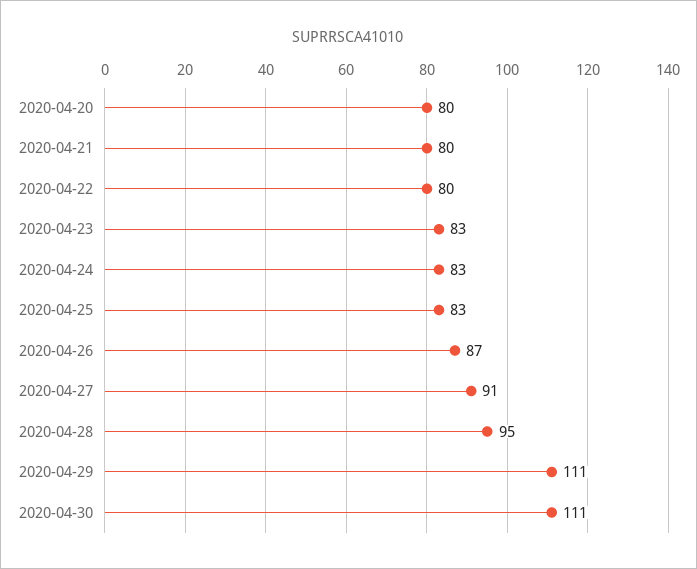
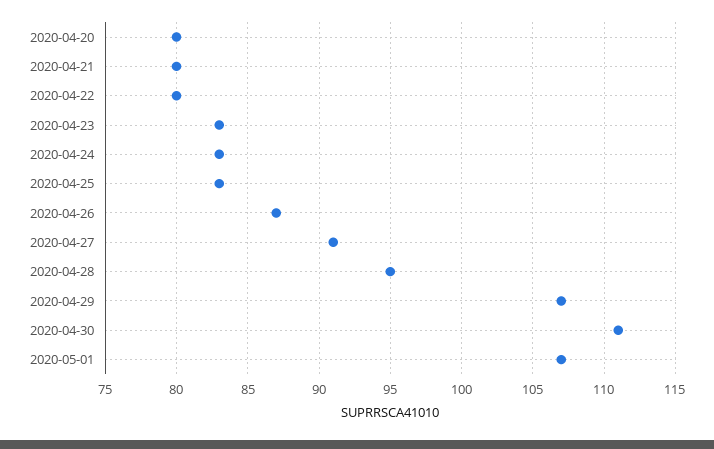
2020-04-29: 111 -> 107
2020-05-01: none -> 107

